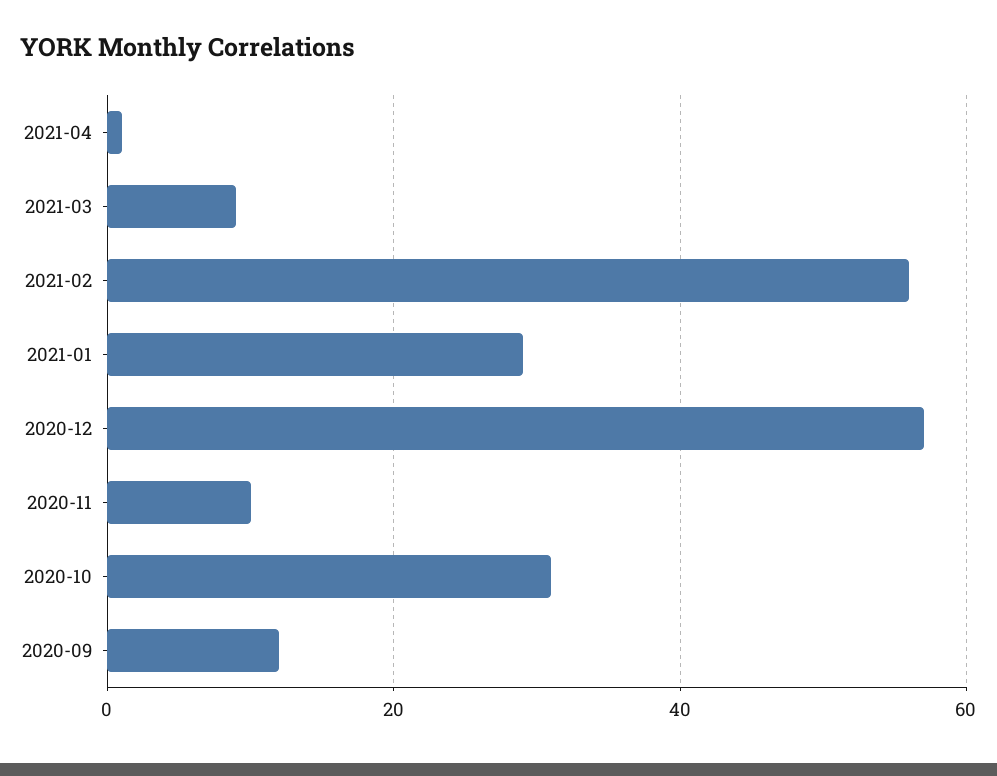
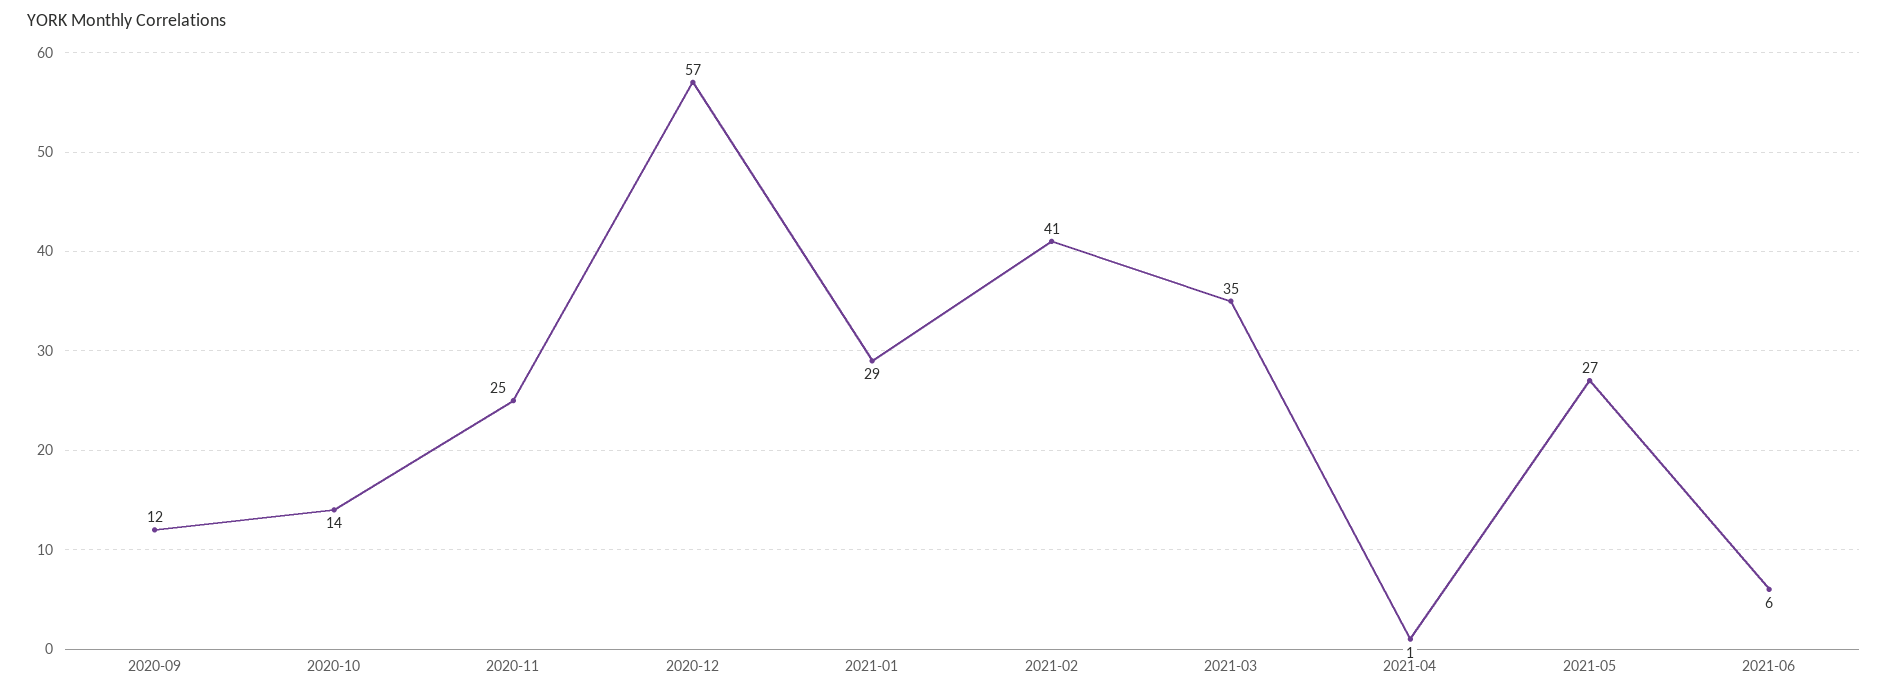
2021-03: 10 -> 35
2021-02: 55 -> 41
2020-11: 10 -> 25
2020-10: 30 -> 14
2021-05: none -> 27
2021-06: none -> 6

